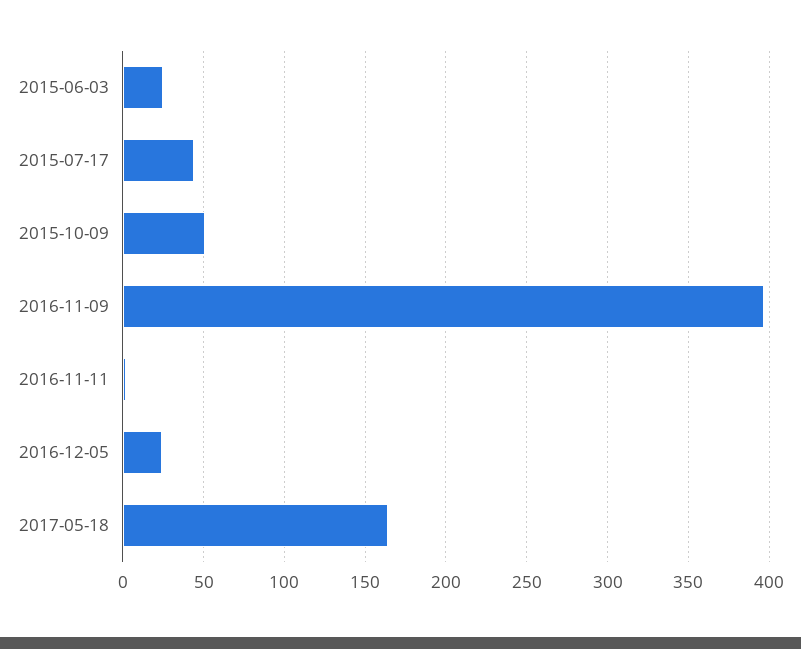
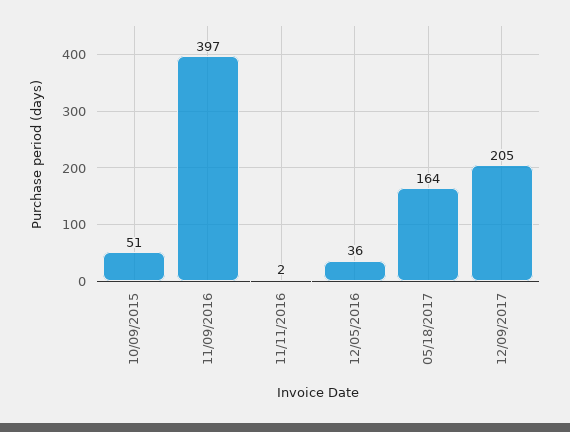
2015-06-03: 25 -> none
2015-07-17: 45 -> none
2016-12-05: 25 -> 36
12/09/2017: none -> 205

